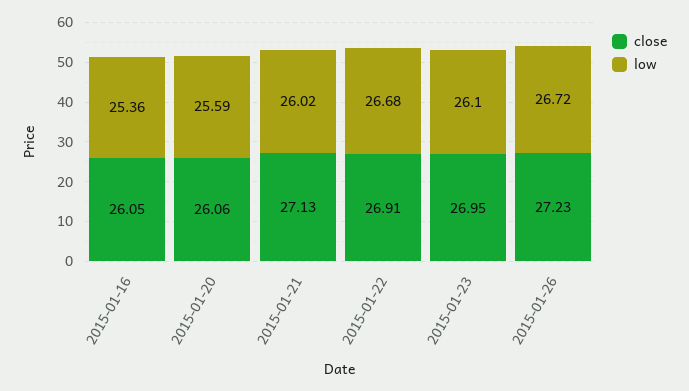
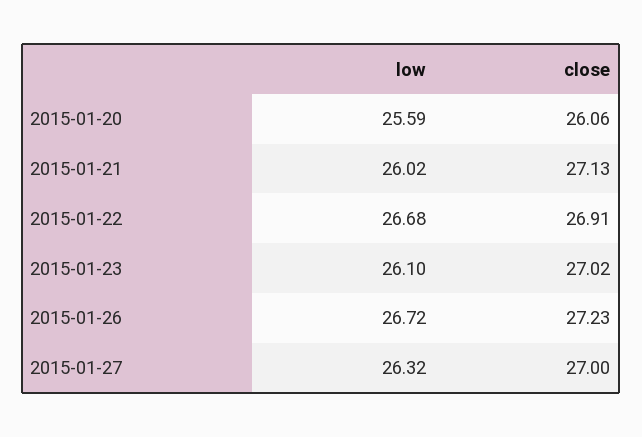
close, 2015-01-16: 26.05 -> none
low, 2015-01-16: 25.36 -> none
close, 2015-01-23: 26.95 -> 27.02
low, 2015-01-27: none -> 26.32
close, 2015-01-27: none -> 27

